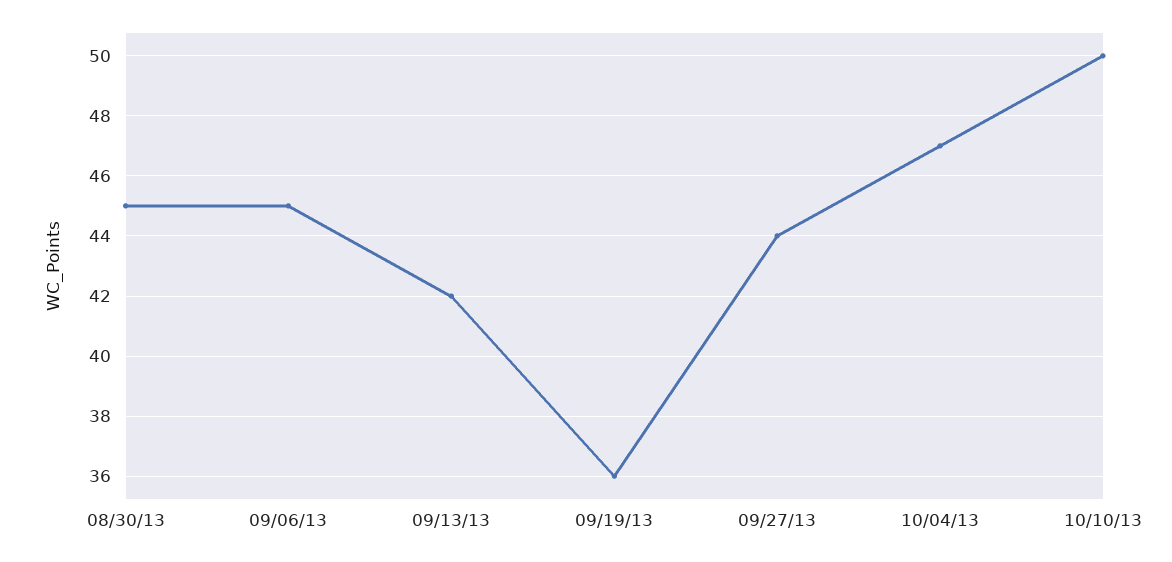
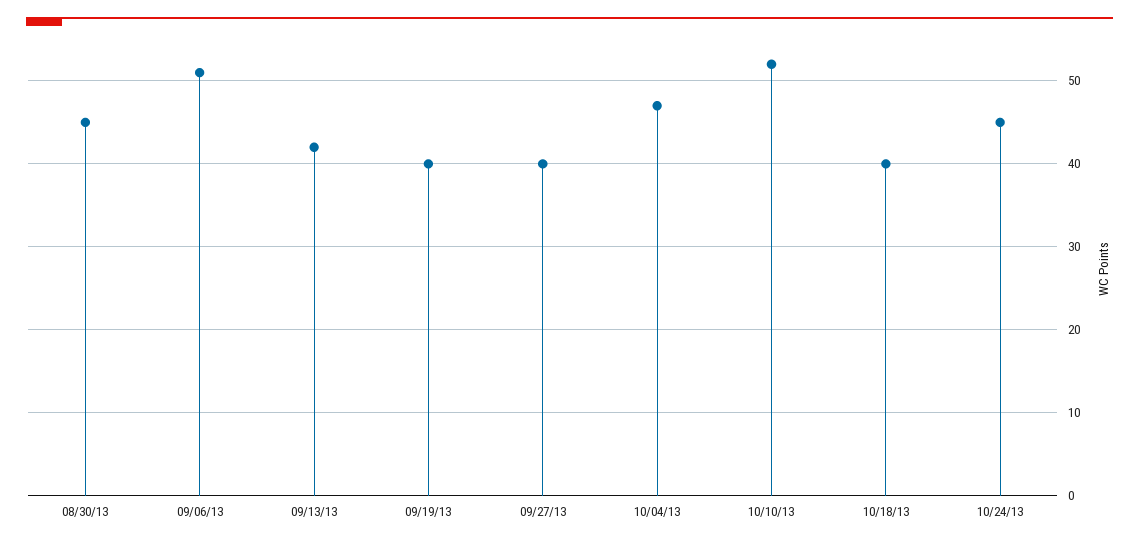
09/06/13: 45 -> 51
09/19/13: 36 -> 40
09/27/13: 44 -> 40
10/10/13: 50 -> 52
10/18/13: none -> 40
10/24/13: none -> 45

